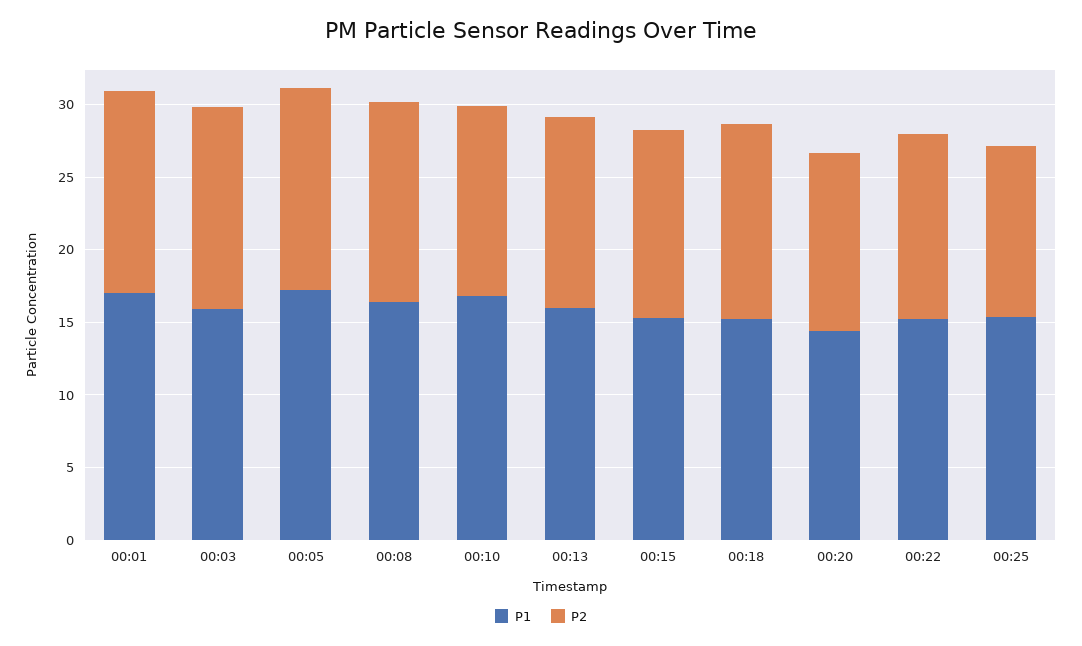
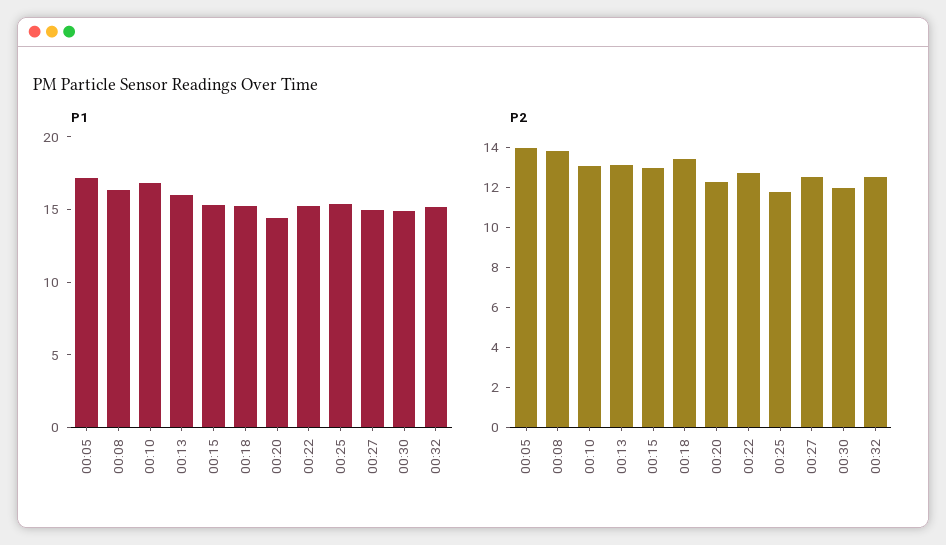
P1, 00:01: 17 -> none
P2, 00:01: 14 -> none
P1, 00:03: 16 -> none
P2, 00:03: 14 -> none
P1, 00:27: none -> 15
P1, 00:30: none -> 15
P1, 00:32: none -> 15
P2, 00:27: none -> 12.5
P2, 00:30: none -> 12
P2, 00:32: none -> 12.5

